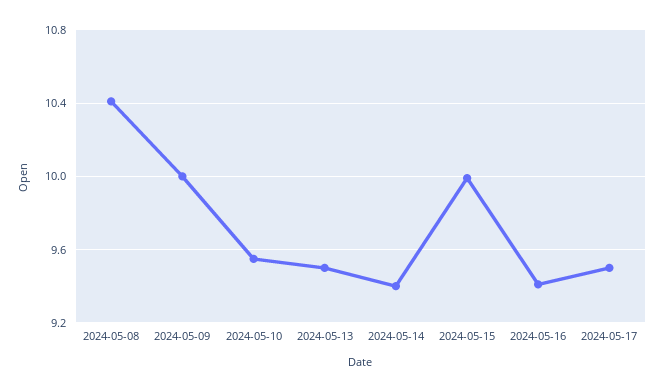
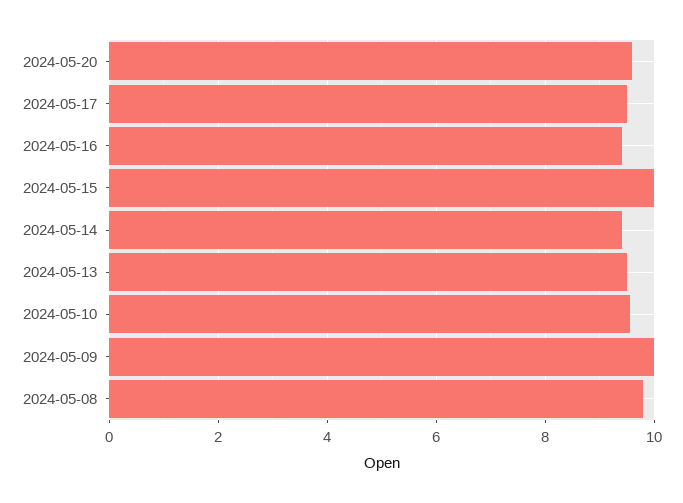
2024-05-08: 10.4 -> 9.8
2024-05-20: none -> 9.6

